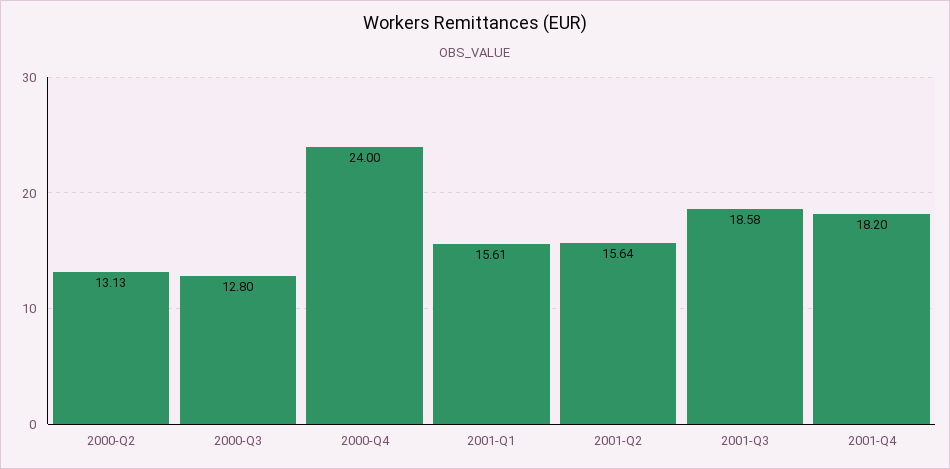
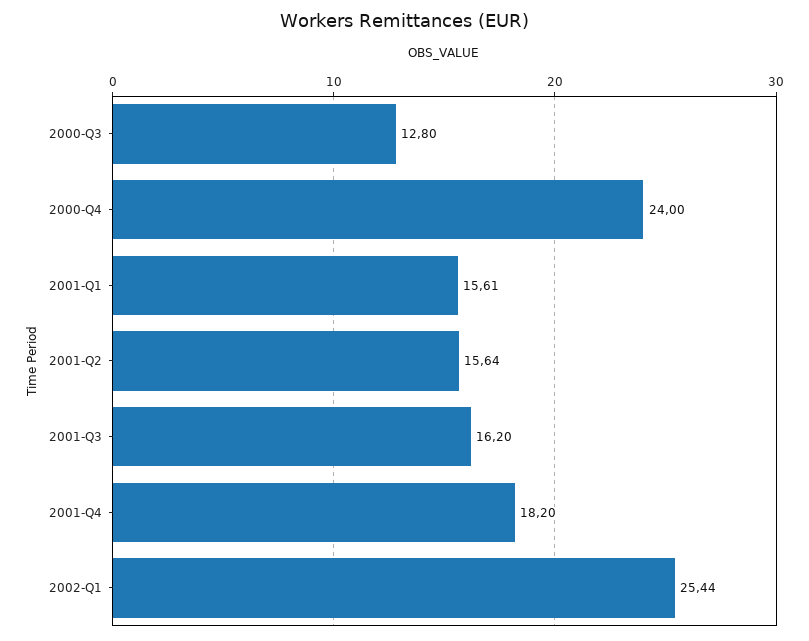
2000-Q2: 13.13 -> none
2001-Q3: 18.58 -> 16.2
2002-Q1: none -> 25.44

